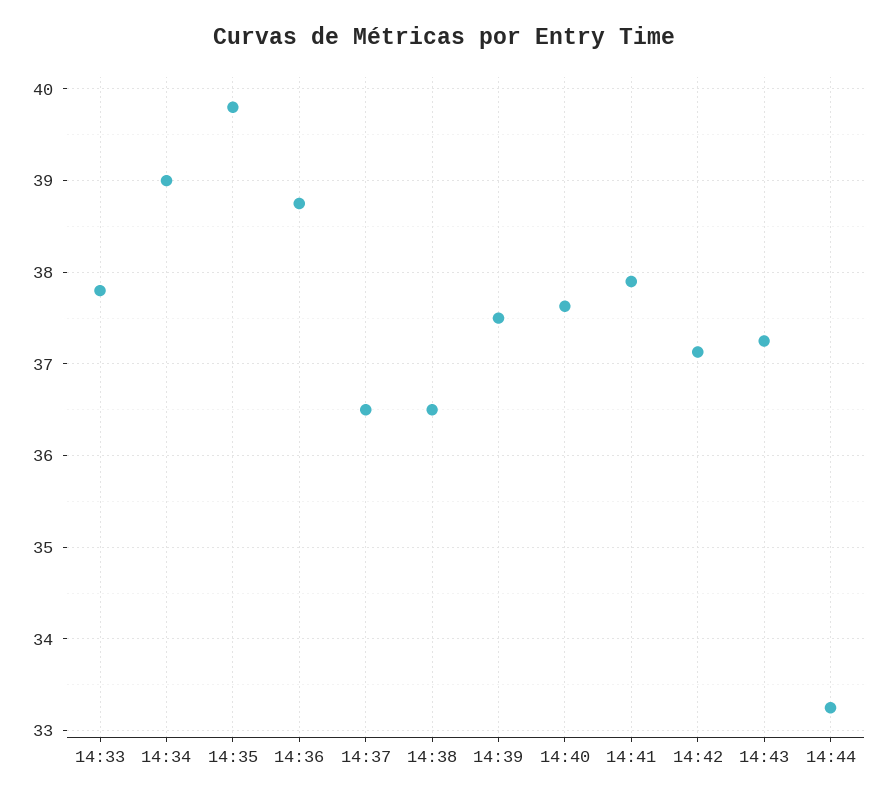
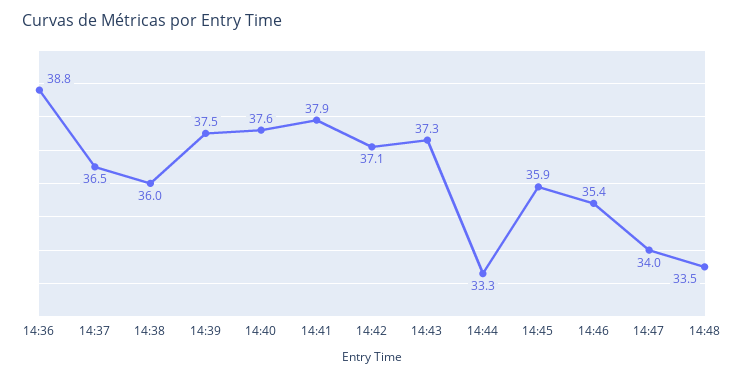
14:33: 37.8 -> none
14:34: 39 -> none
14:35: 39.8 -> none
14:38: 36.5 -> 36
14:45: none -> 35.9
14:46: none -> 35.4
14:47: none -> 34
14:48: none -> 33.5

